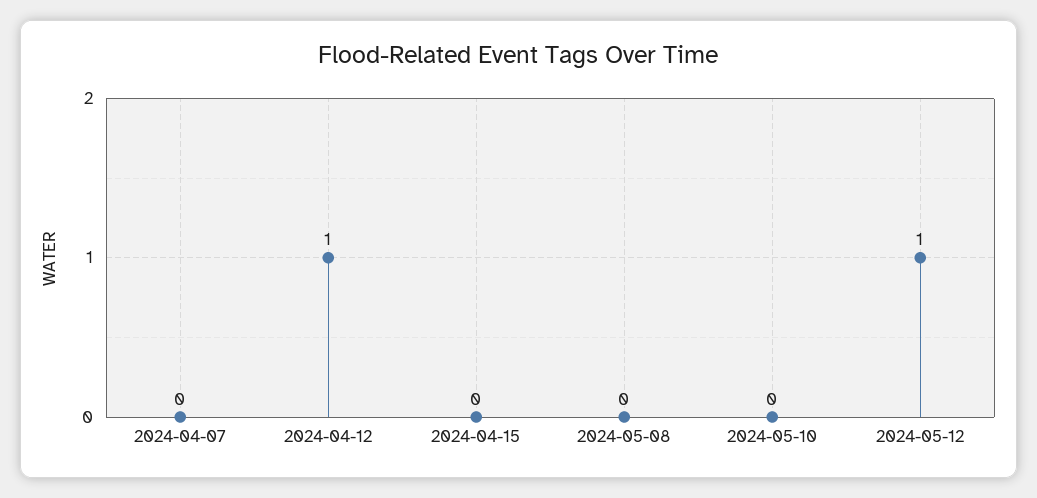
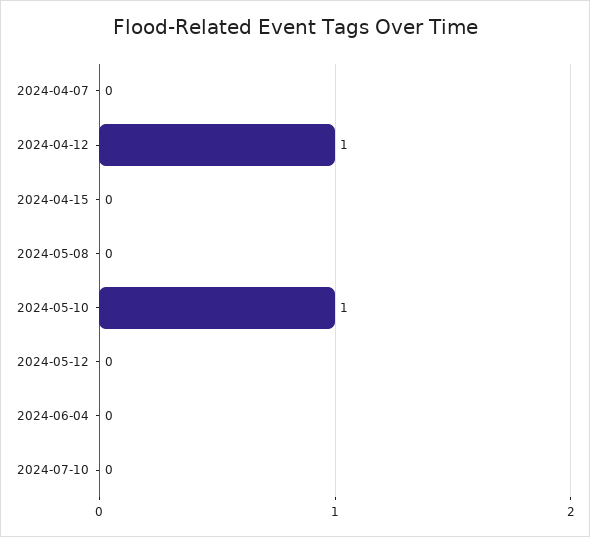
2024-05-10: 0 -> 1
2024-05-12: 1 -> 0
2024-06-04: none -> 0
2024-07-10: none -> 0

